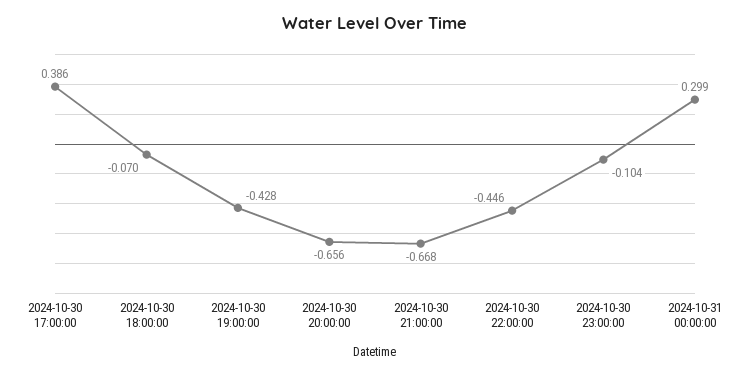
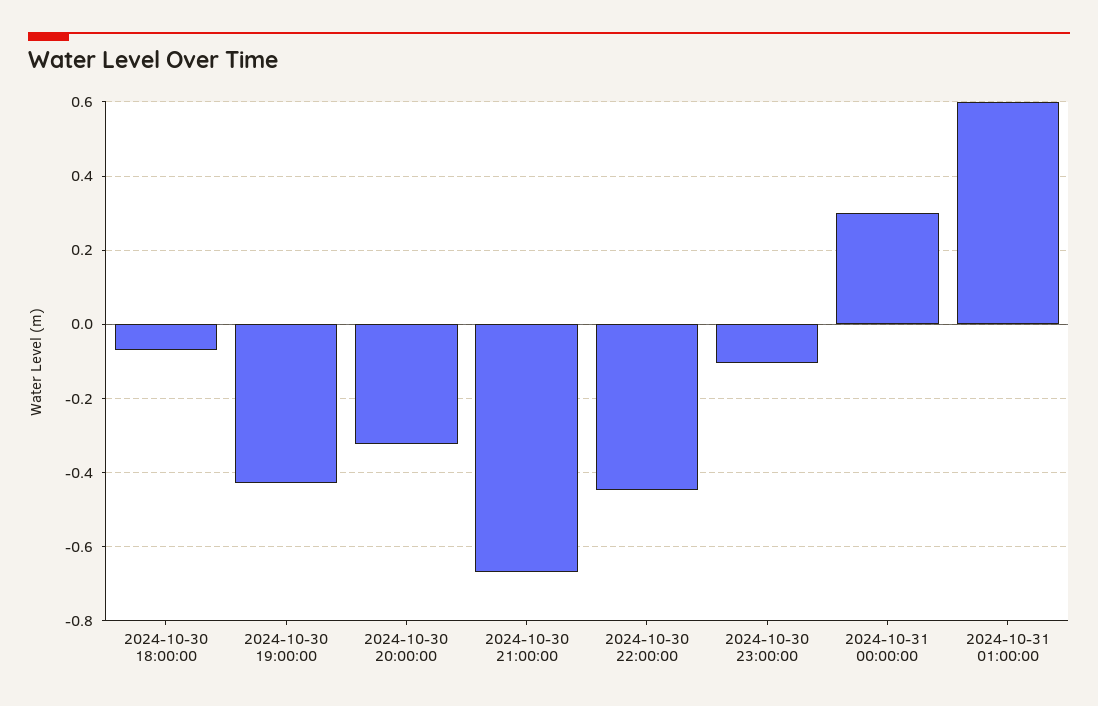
2024-10-30 17:00:00: 0.386 -> none
2024-10-30 20:00:00: -0.656 -> -0.32
2024-10-31 01:00:00: none -> 0.6

